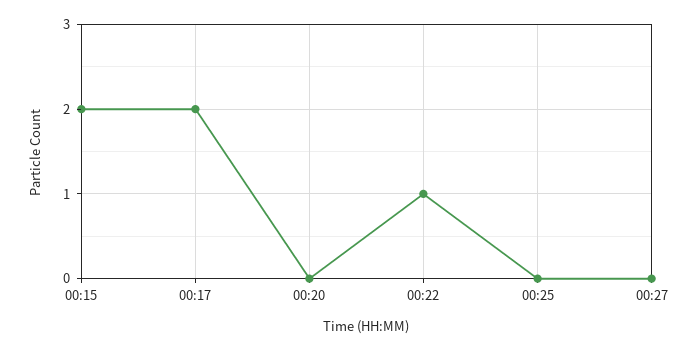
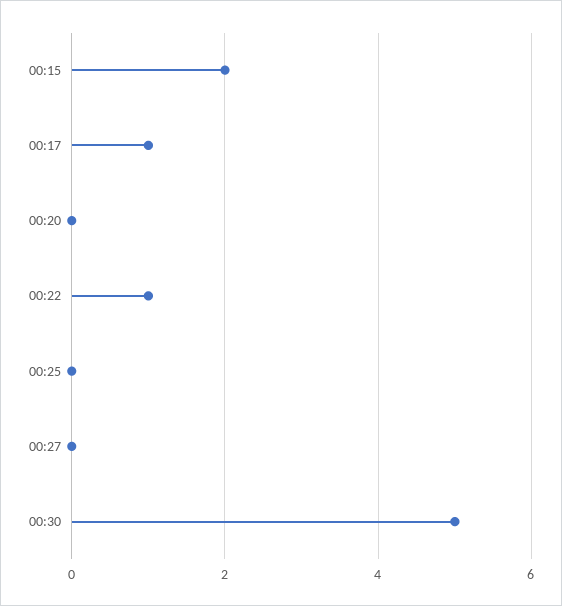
00:17: 2 -> 1
00:30: none -> 5

